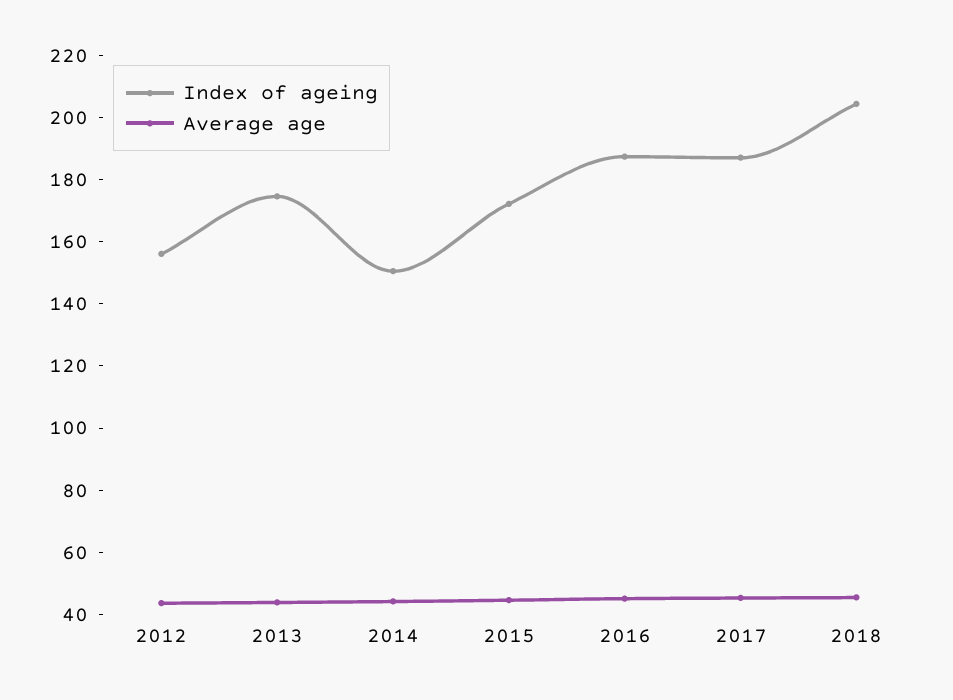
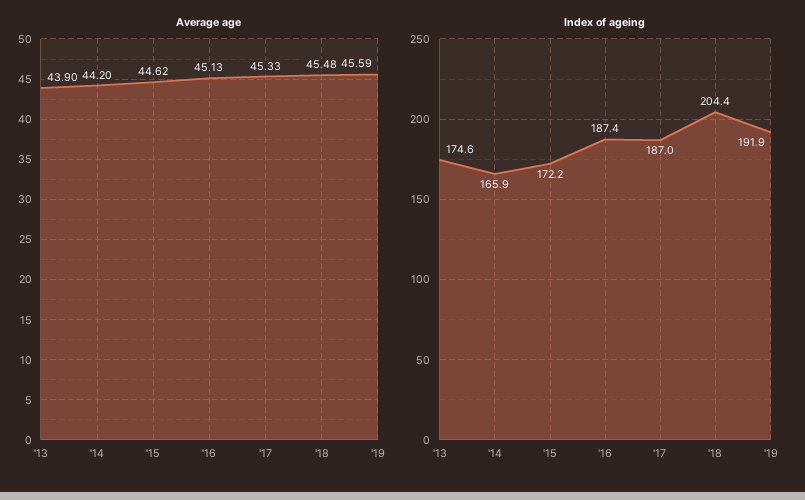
Index of ageing, 2012: 155 -> none
Average age, 2012: 45 -> none
Index of ageing, 2014: 150 -> 165.9
Average age, '19: none -> 45.59
Index of ageing, '19: none -> 191.9

